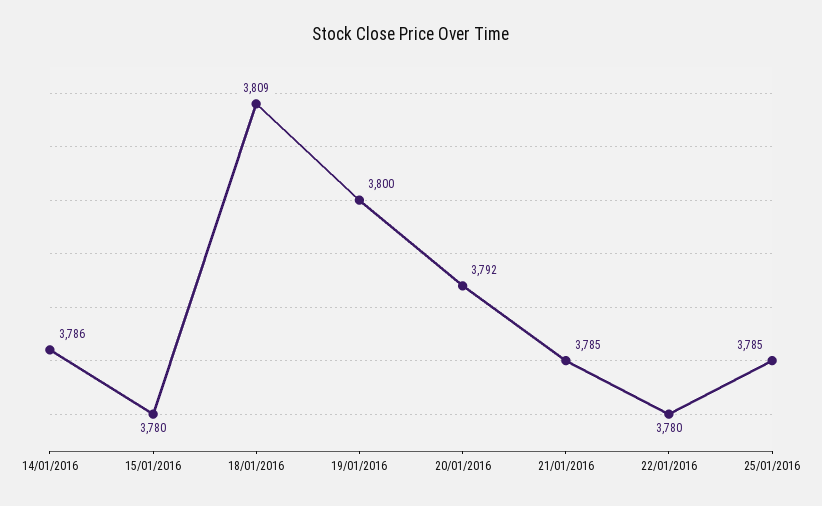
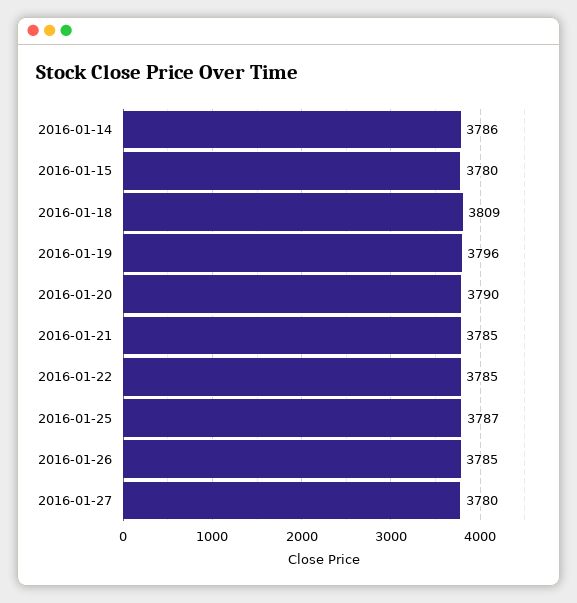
19/01/2016: 3800 -> 3796
20/01/2016: 3792 -> 3790
22/01/2016: 3780 -> 3785
25/01/2016: 3785 -> 3787
2016-01-26: none -> 3785
2016-01-27: none -> 3780

